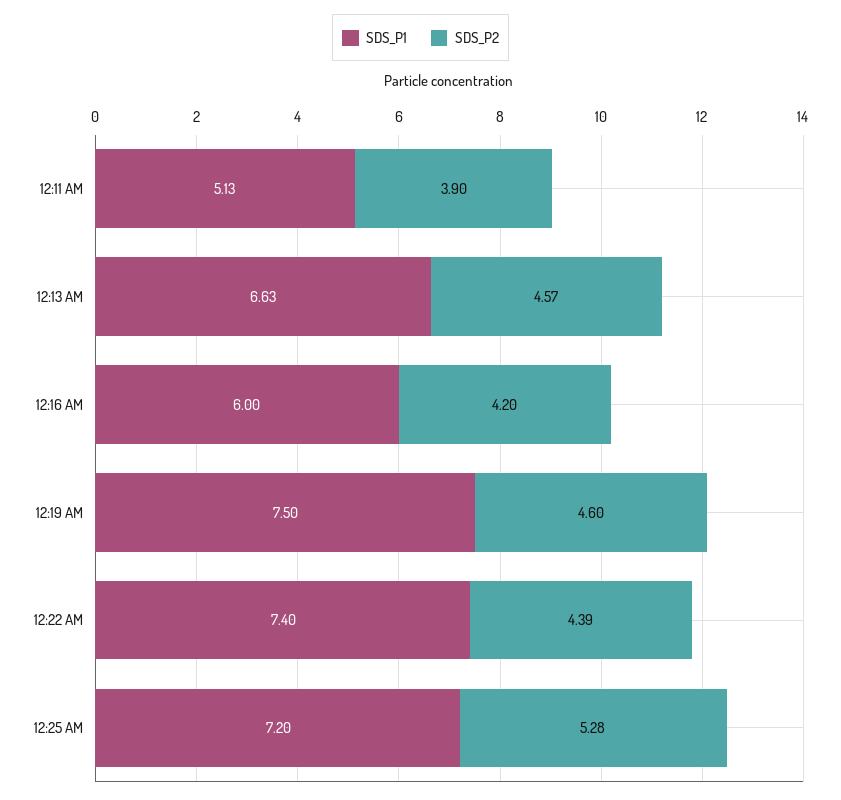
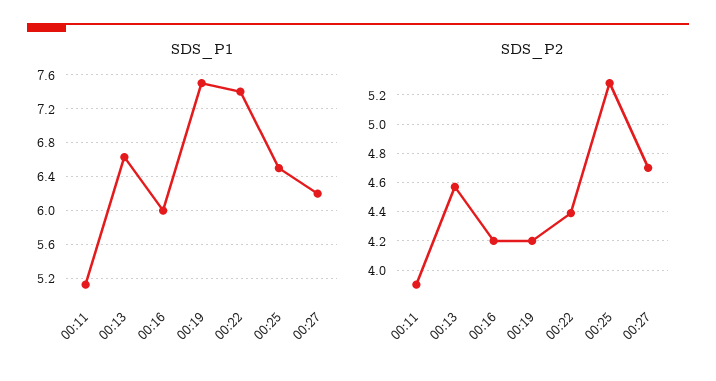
SDS_P2, 12:19 AM: 4.6 -> 4.2
SDS_P1, 12:25 AM: 7.2 -> 6.5
SDS_P1, 00:27: none -> 6.2
SDS_P2, 00:27: none -> 4.7

